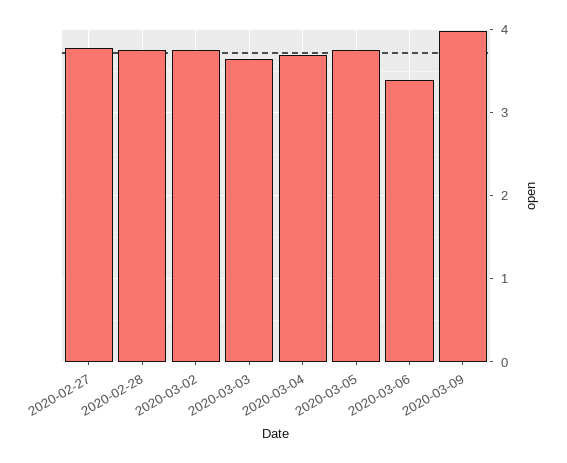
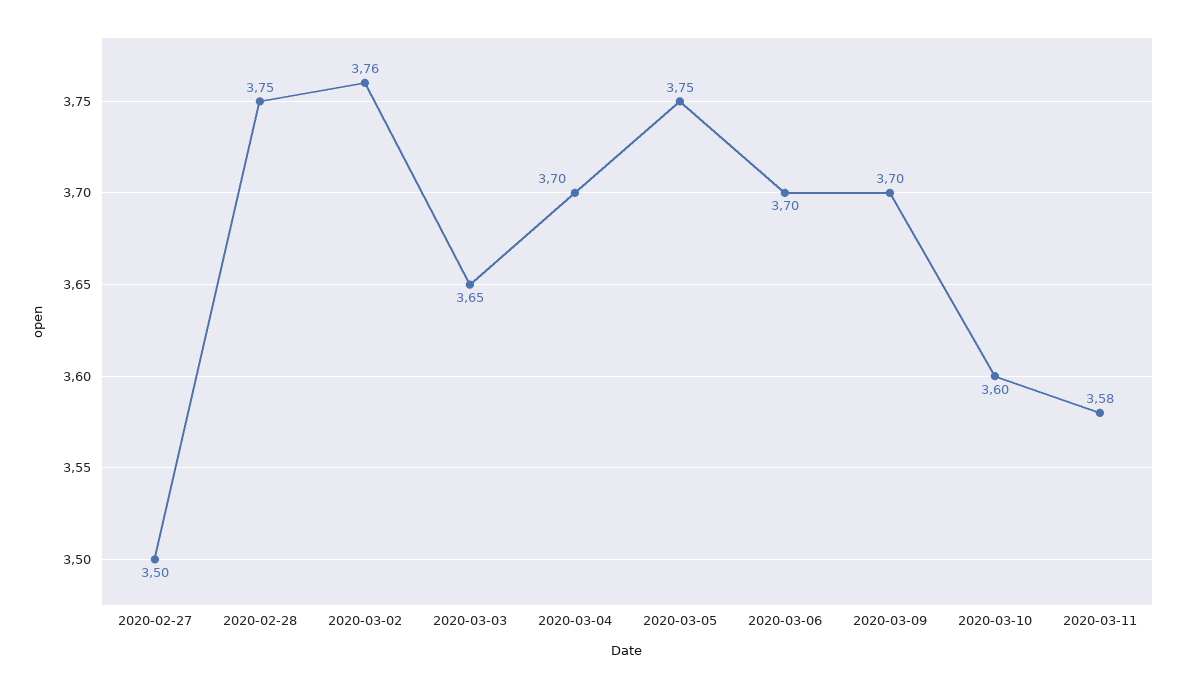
2020-02-27: 3.8 -> 3.5
2020-03-06: 3.4 -> 3.7
2020-03-09: 4 -> 3.7
2020-03-10: none -> 3.6
2020-03-11: none -> 3.58

